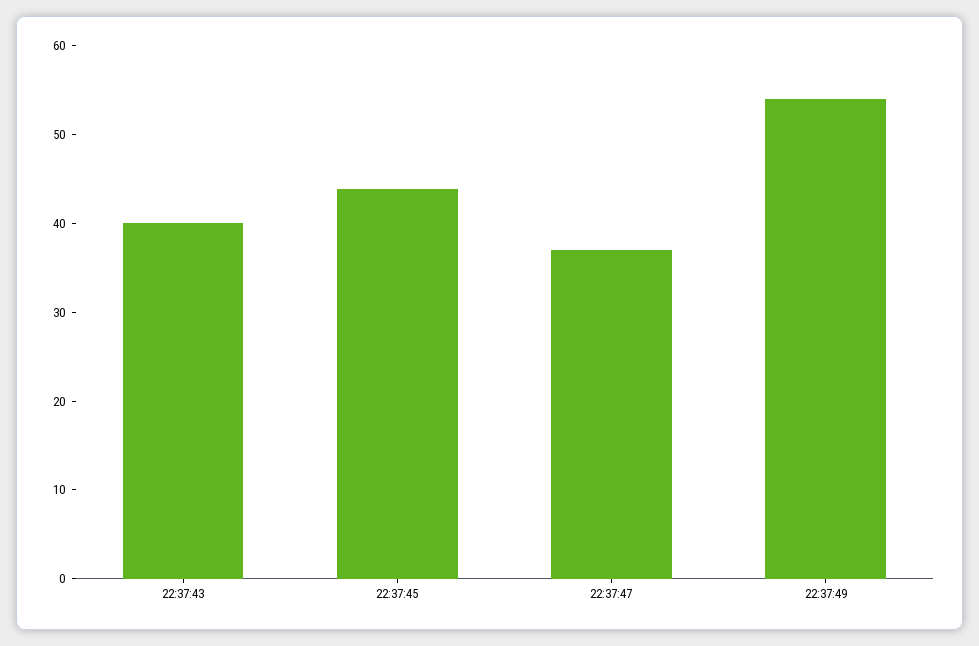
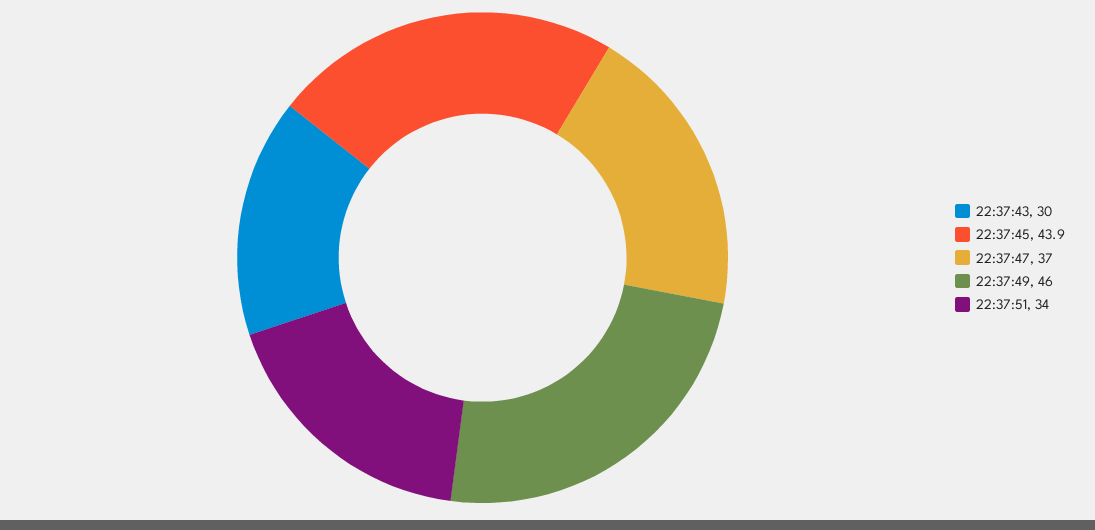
22:37:43: 40 -> 30
22:37:49: 54 -> 46
22:37:51: none -> 34

